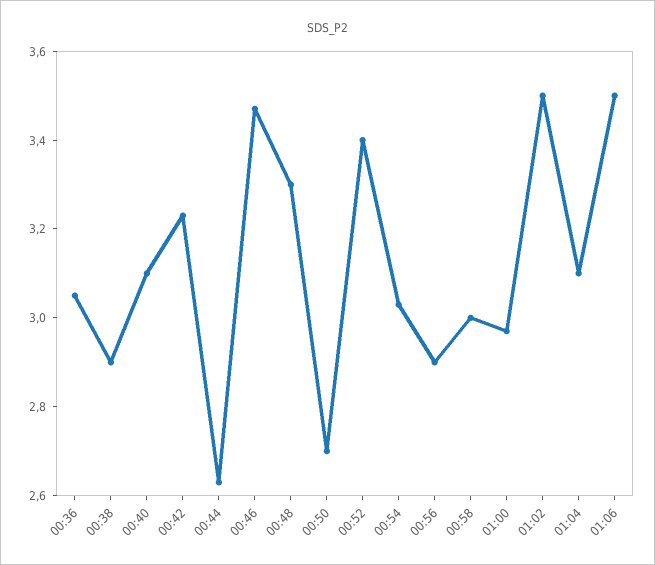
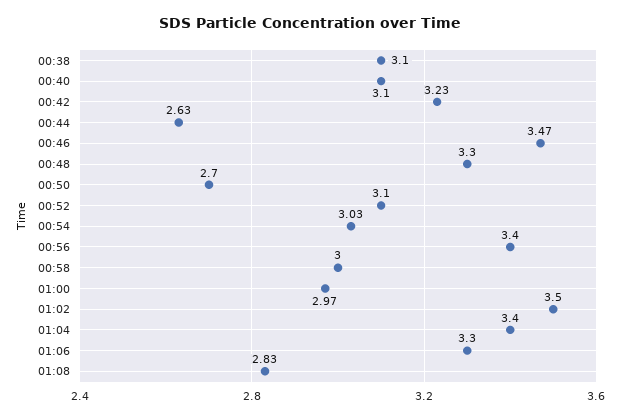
00:36: 3.05 -> none
00:38: 2.9 -> 3.1
00:52: 3.4 -> 3.1
00:56: 2.9 -> 3.4
01:04: 3.1 -> 3.4
01:06: 3.5 -> 3.3
01:08: none -> 2.83

